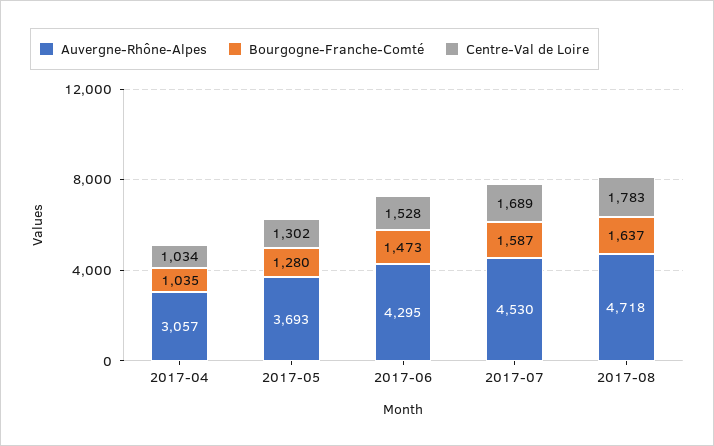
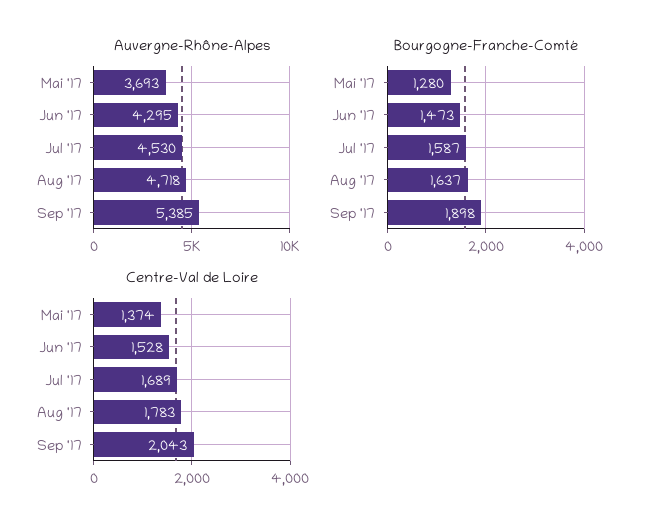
Auvergne-Rhône-Alpes, 2017-04: 3057 -> none
Bourgogne-Franche-Comté, 2017-04: 1035 -> none
Centre-Val de Loire, 2017-04: 1034 -> none
Centre-Val de Loire, 2017-05: 1302 -> 1374
Auvergne-Rhône-Alpes, Sep '17: none -> 5385
Bourgogne-Franche-Comté, Sep '17: none -> 1898
Centre-Val de Loire, Sep '17: none -> 2043

